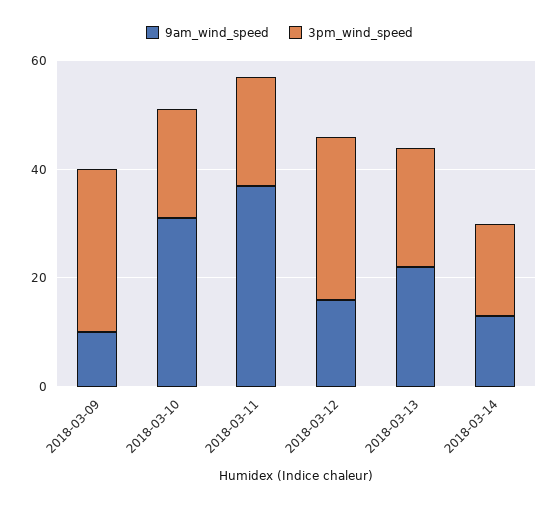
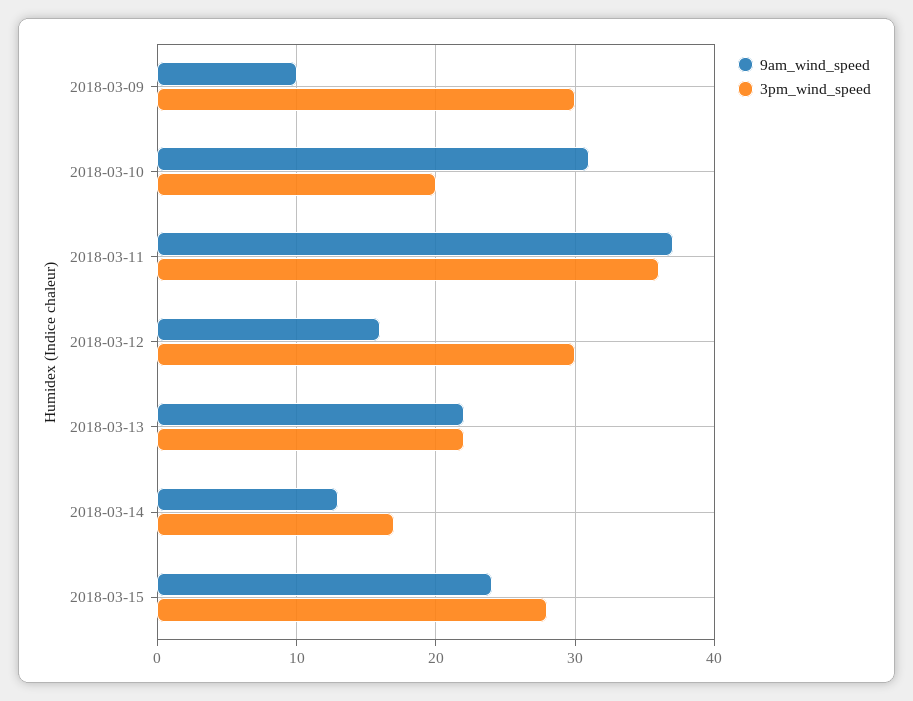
3pm_wind_speed, 2018-03-11: 20 -> 36
9am_wind_speed, 2018-03-15: none -> 24
3pm_wind_speed, 2018-03-15: none -> 28

